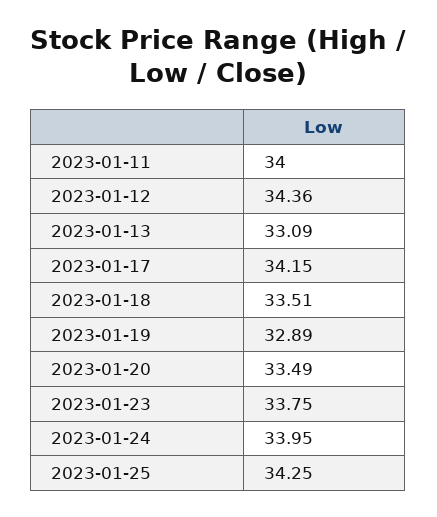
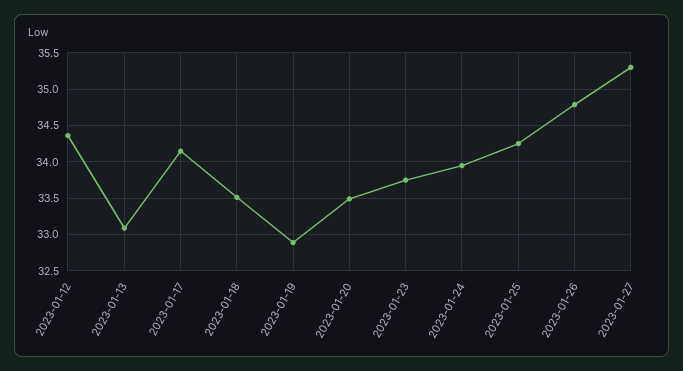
2023-01-11: 34 -> none
2023-01-26: none -> 34.8
2023-01-27: none -> 35.3

